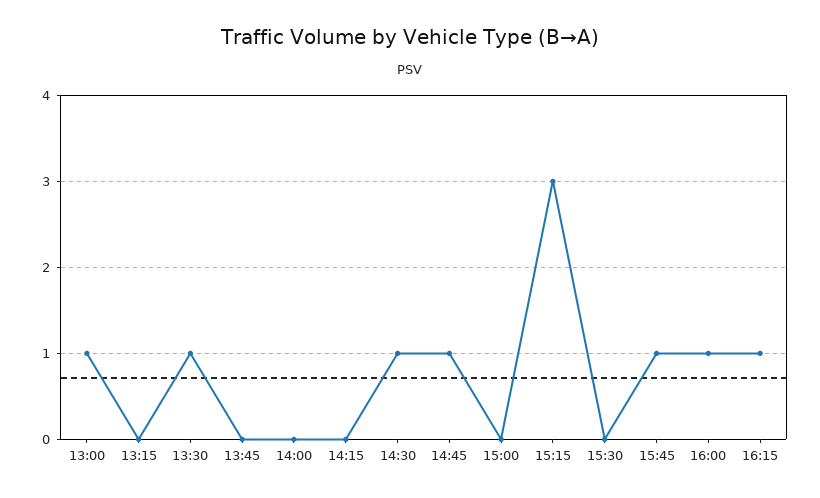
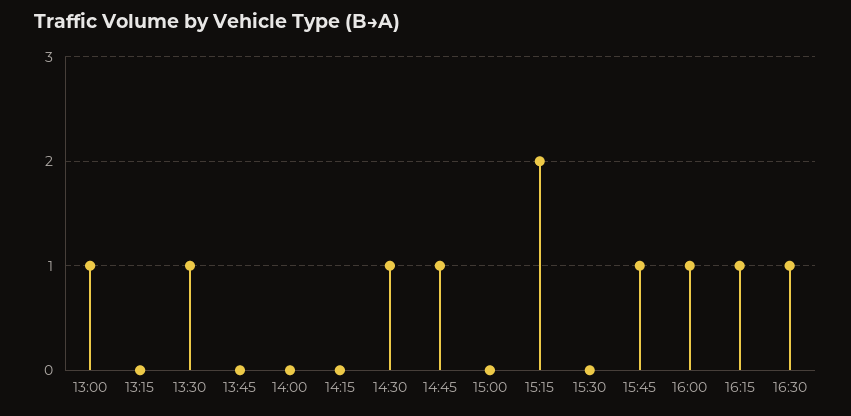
15:15: 3 -> 2
16:30: none -> 1

